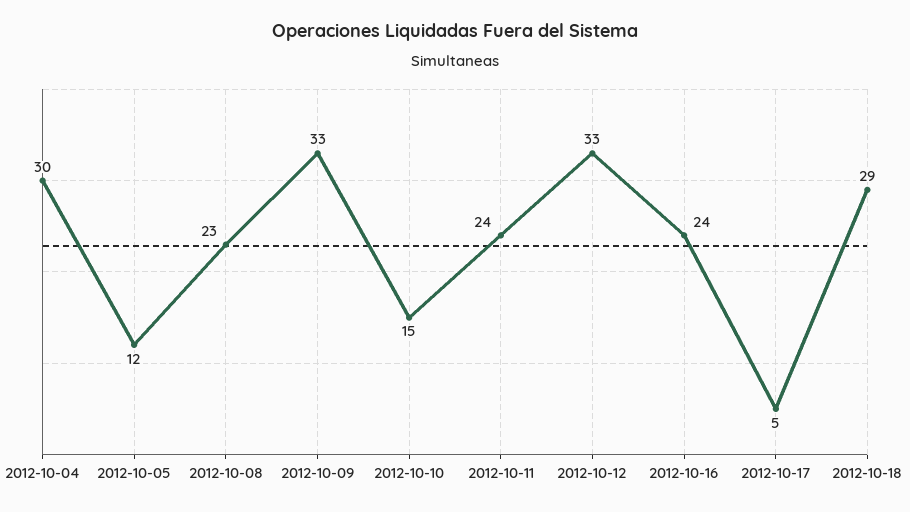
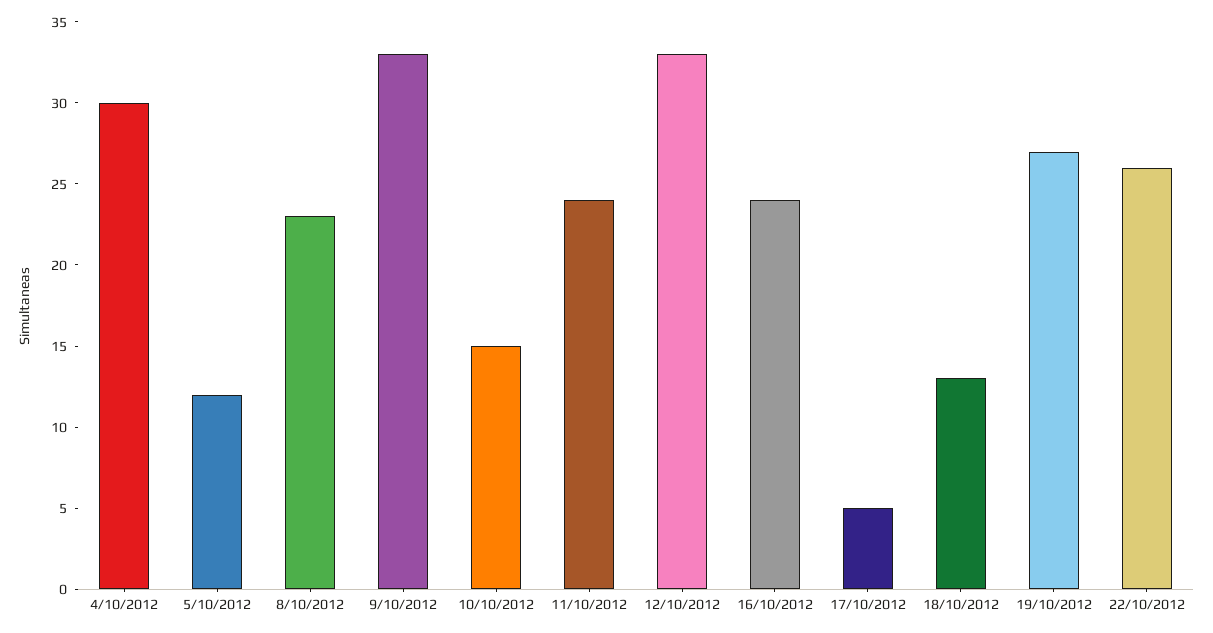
2012-10-18: 29 -> 13
19/10/2012: none -> 27
22/10/2012: none -> 26

